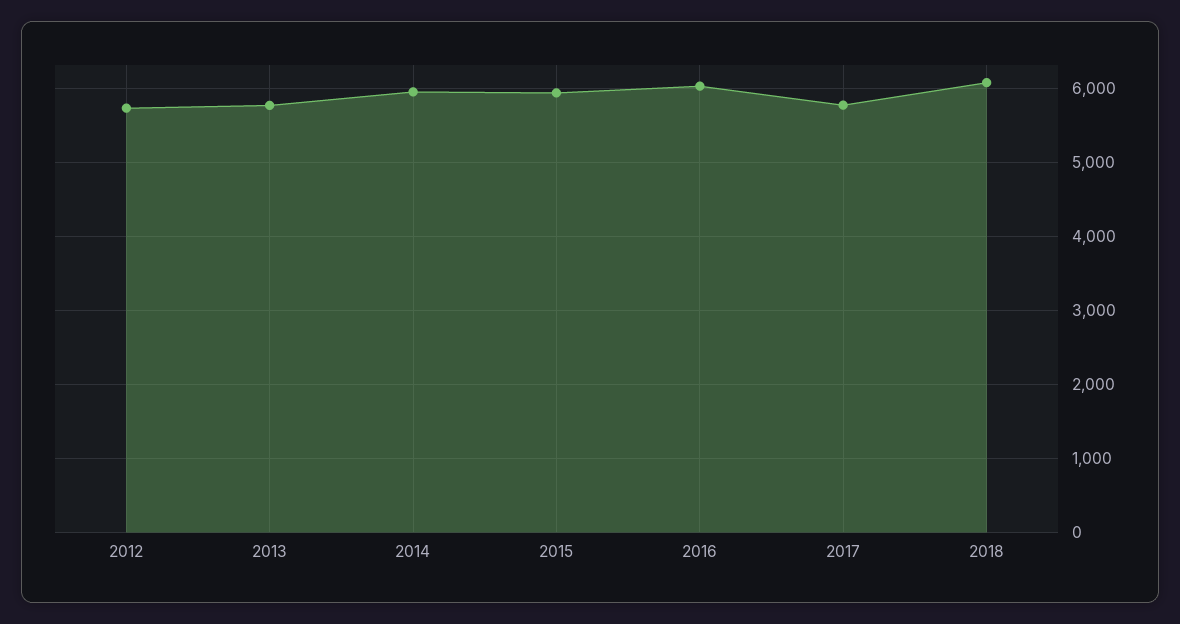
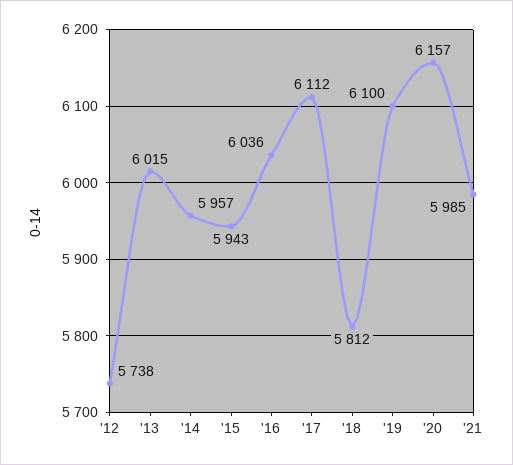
2013: 5800 -> 6015
2017: 5800 -> 6112
2018: 6100 -> 5812
'19: none -> 6100
'20: none -> 6157
'21: none -> 5985

